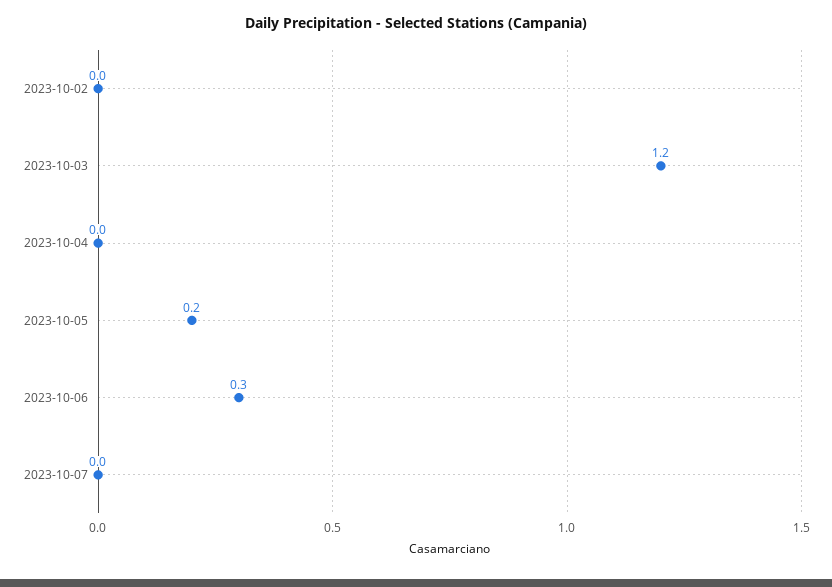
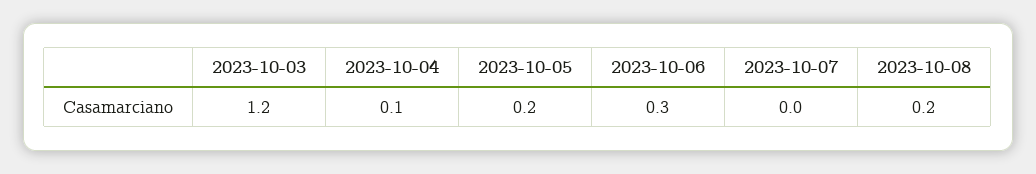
2023-10-02: 0 -> none
2023-10-04: 0 -> 0.1
2023-10-08: none -> 0.2

